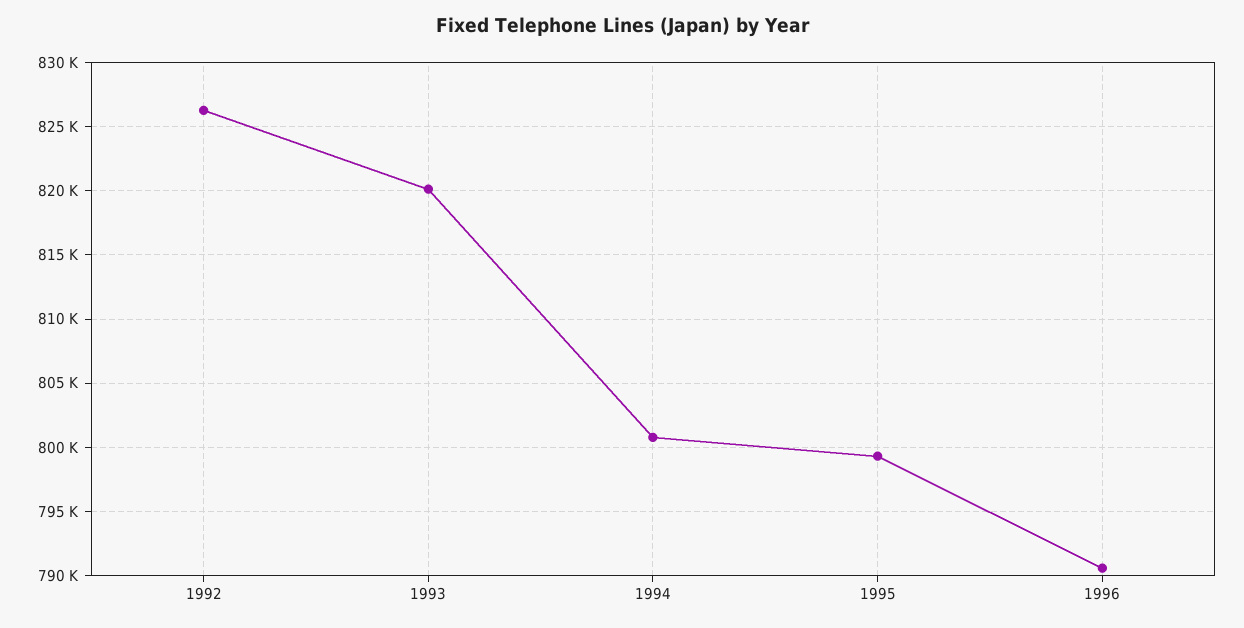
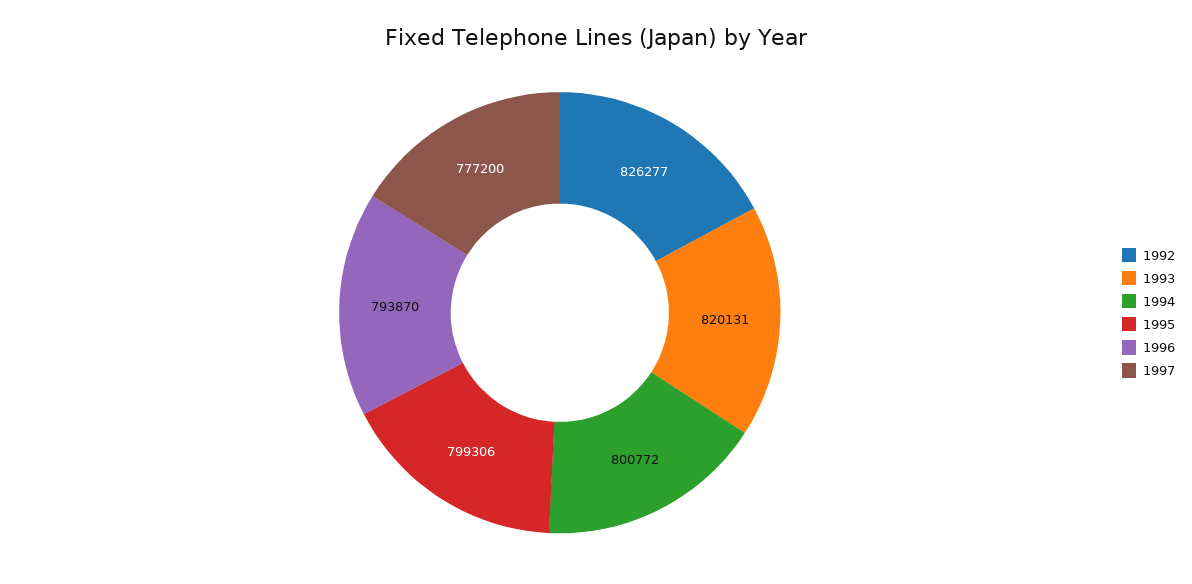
1996: 790500 -> 793870
1997: none -> 777200

